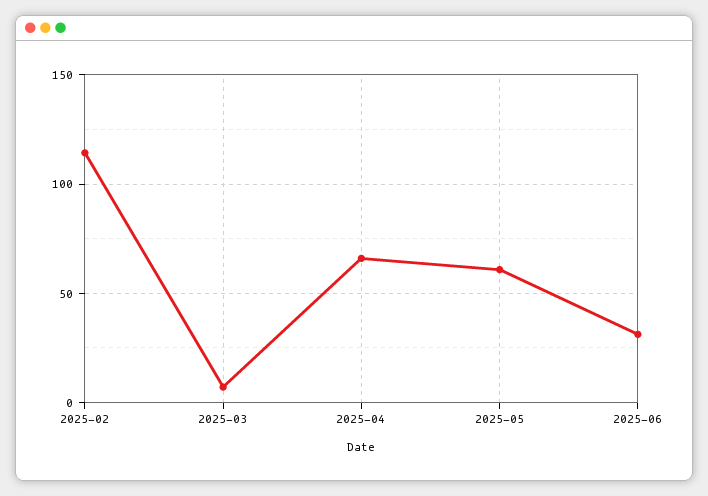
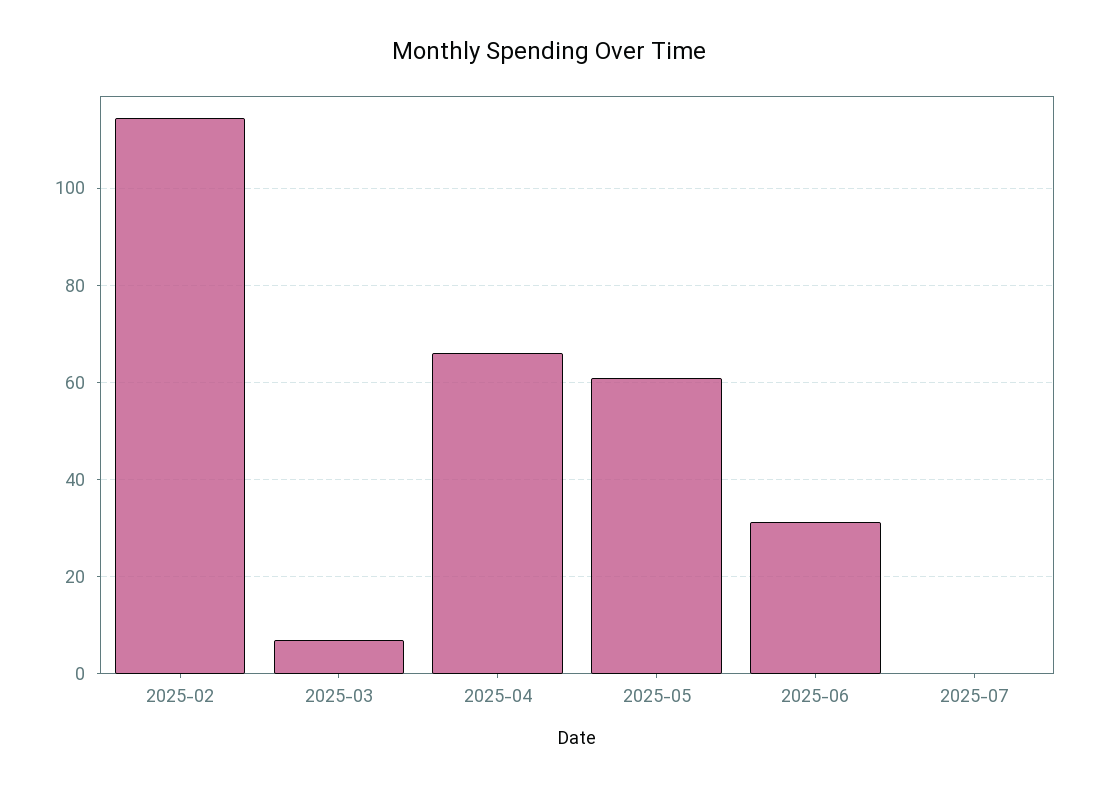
2025-07: none -> 0

